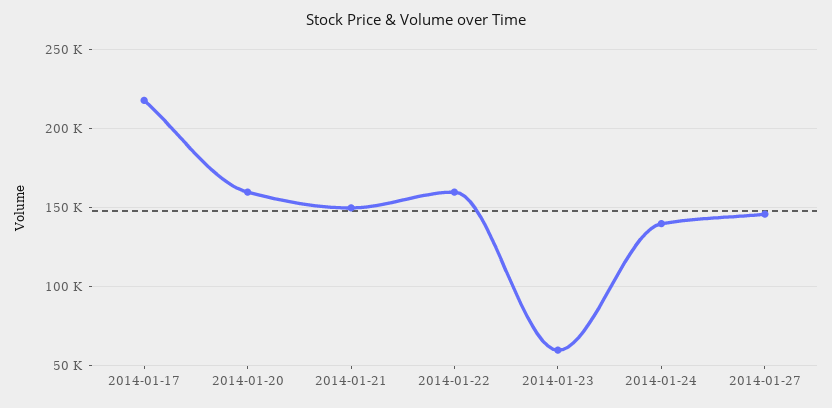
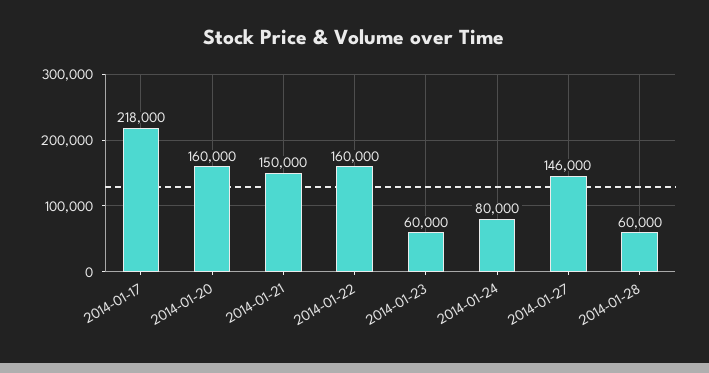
2014-01-24: 140000 -> 80000
2014-01-28: none -> 60000

